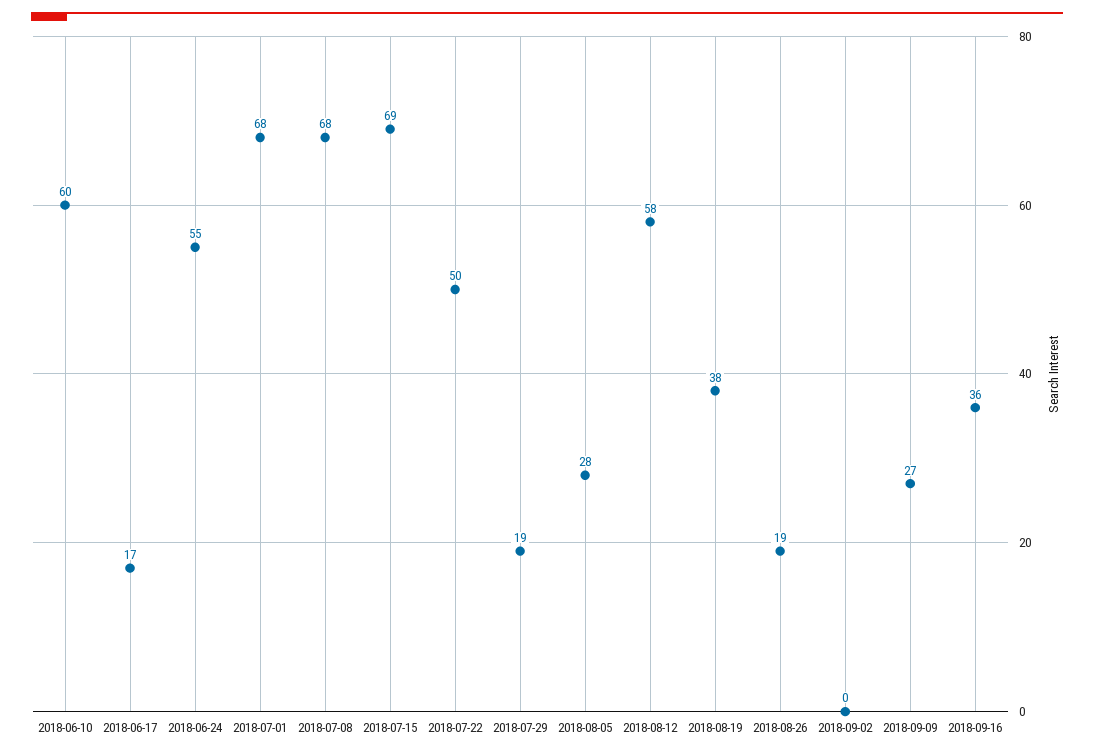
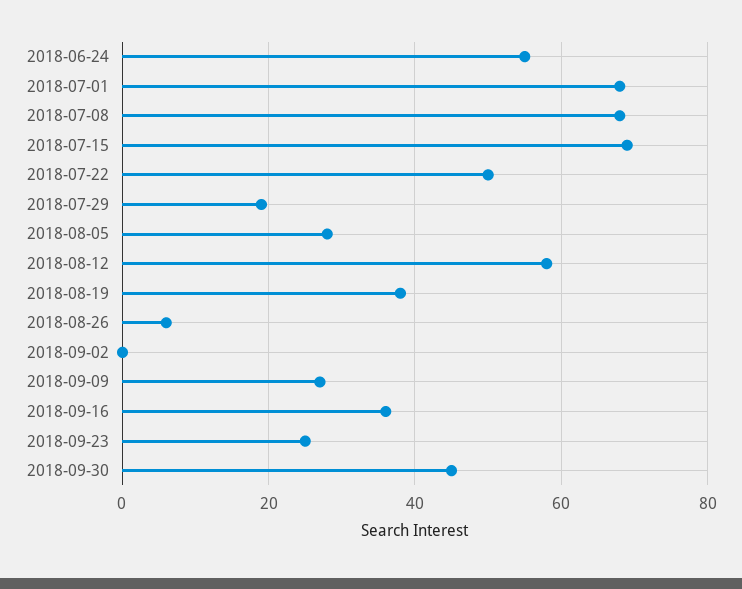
2018-06-10: 60 -> none
2018-06-17: 17 -> none
2018-08-26: 19 -> 5
2018-09-23: none -> 25
2018-09-30: none -> 45

